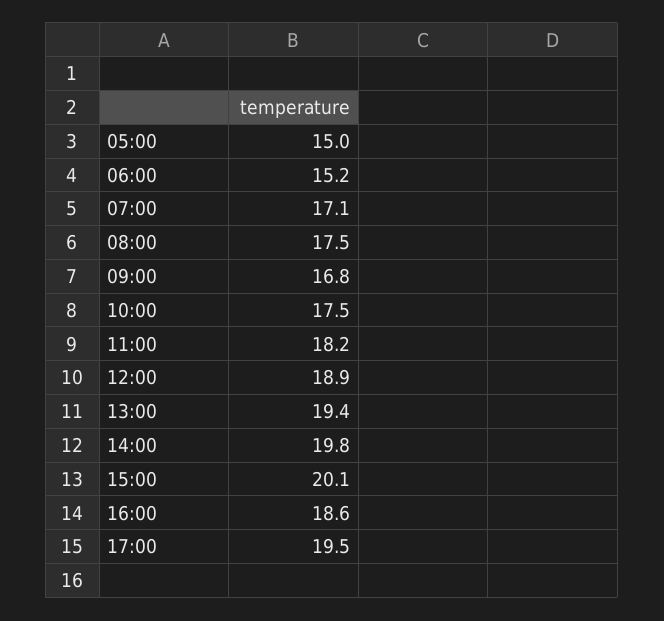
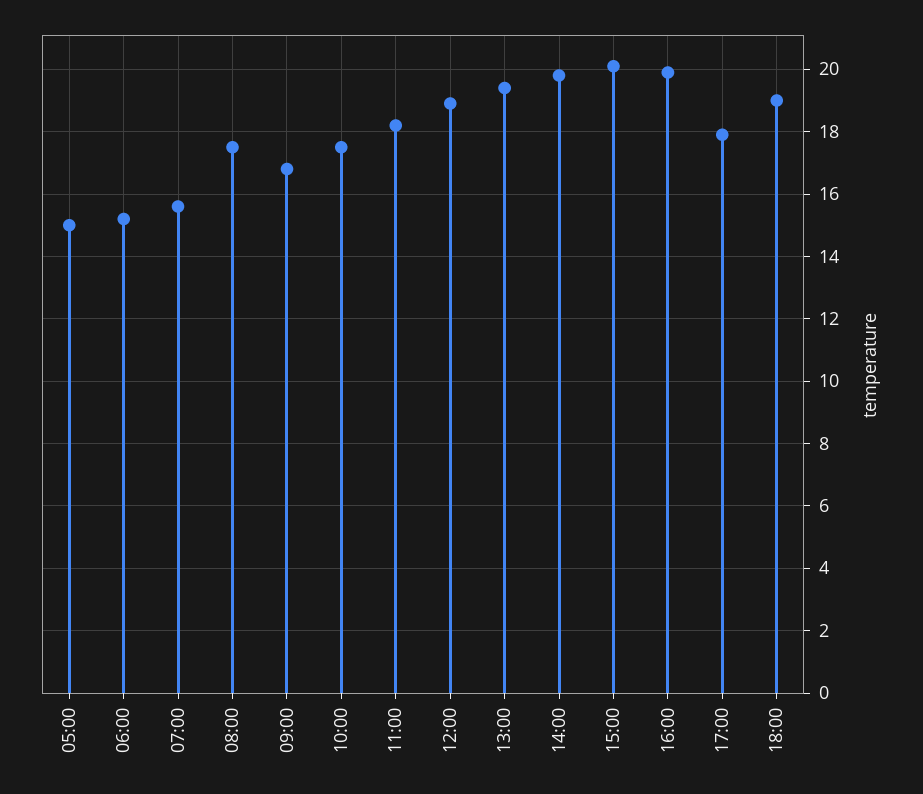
07:00: 17.1 -> 15.5
16:00: 18.6 -> 20
17:00: 19.5 -> 18
18:00: none -> 19

